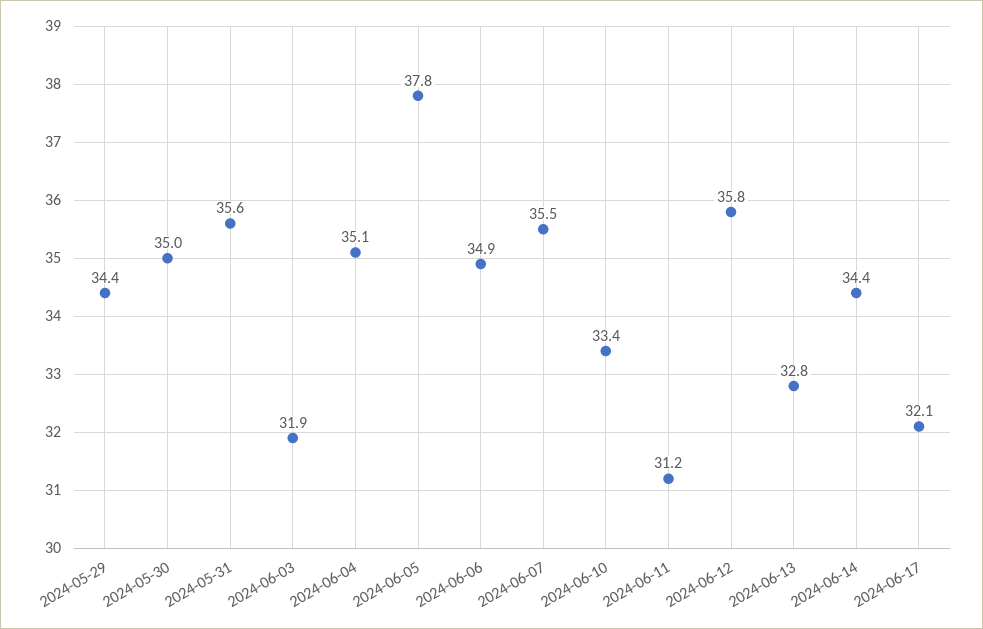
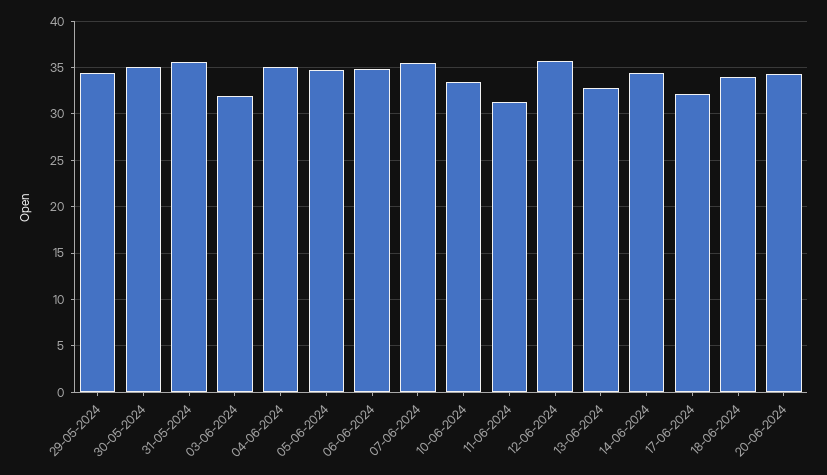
2024-06-05: 37.8 -> 35
18-06-2024: none -> 34
20-06-2024: none -> 34

